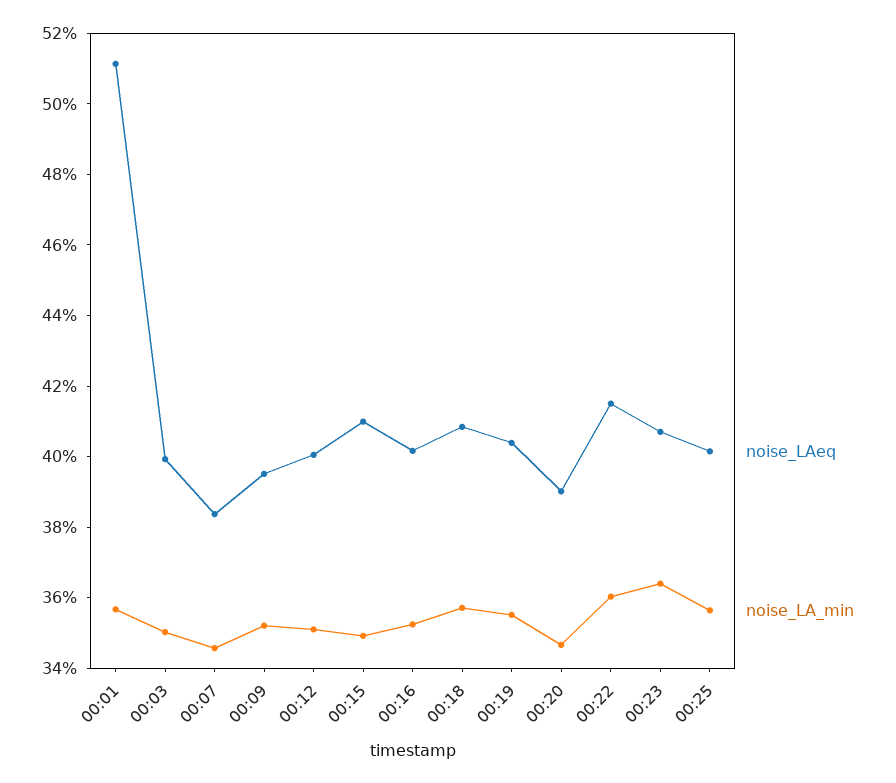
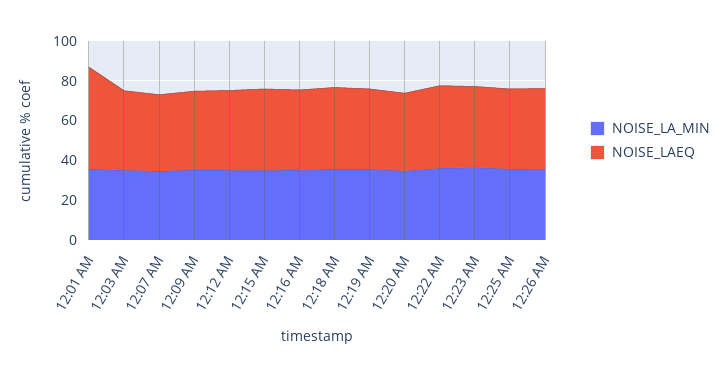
noise_LA_min, 12:26 AM: none -> 35
noise_LAeq, 12:26 AM: none -> 40

